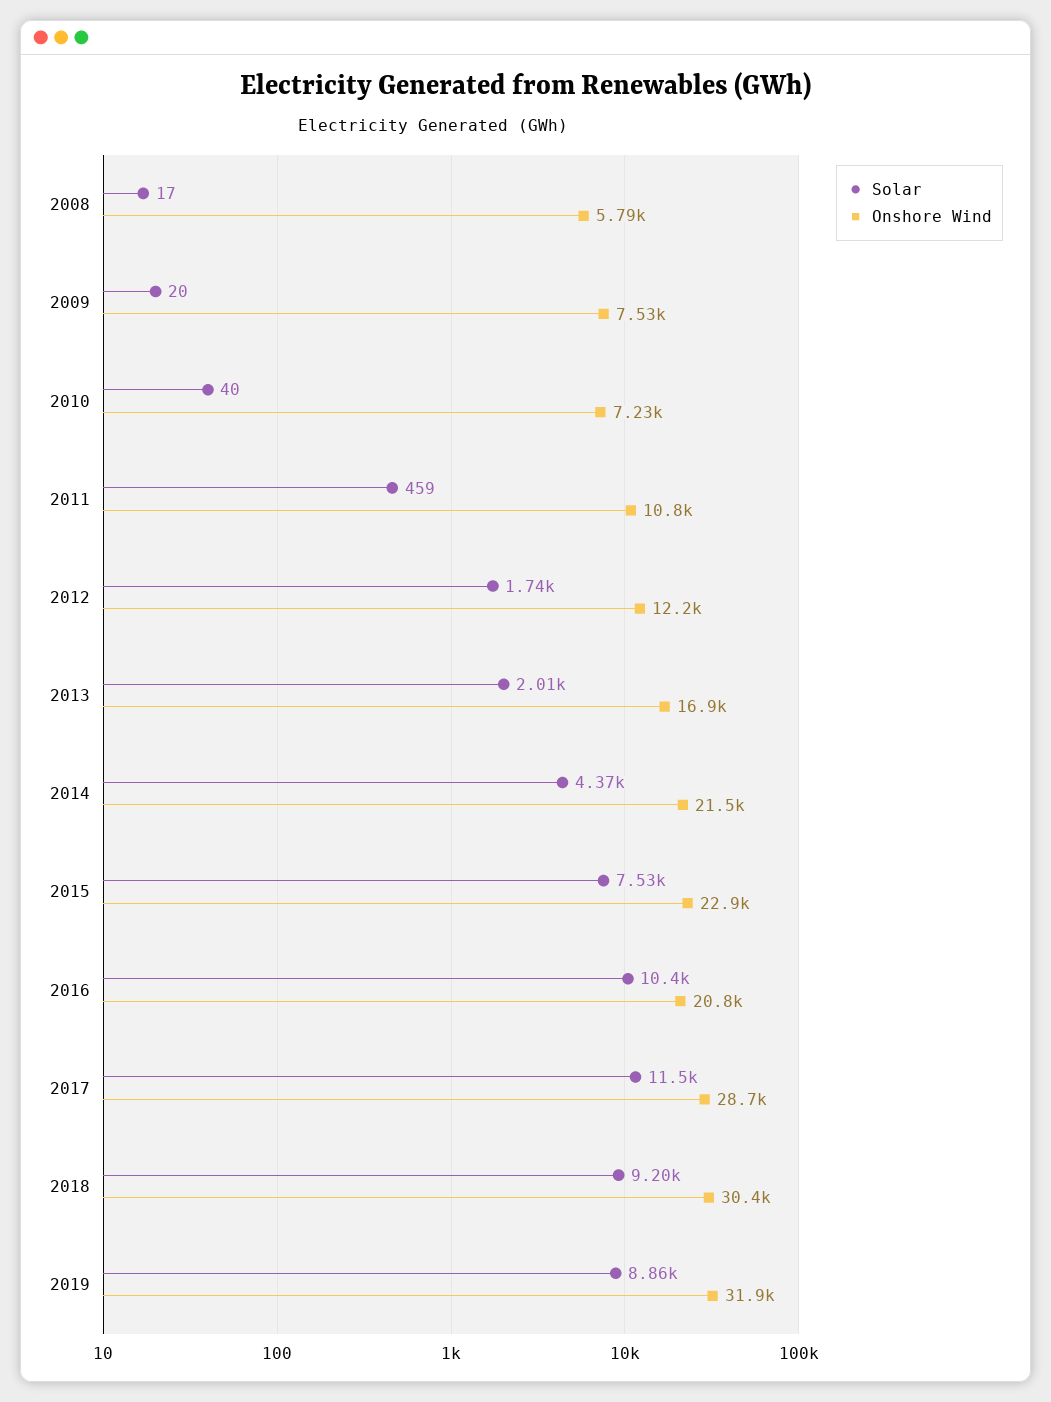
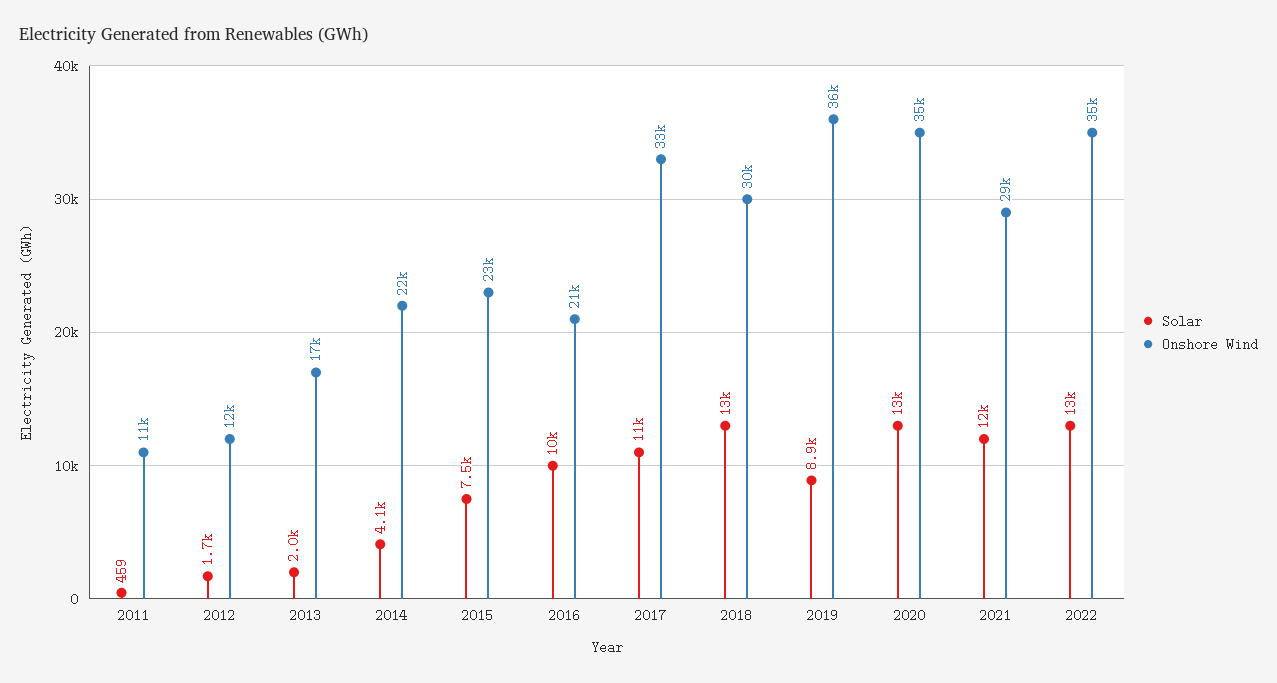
Solar, 2008: 17 -> none
Onshore Wind, 2008: 5790 -> none
Solar, 2009: 20 -> none
Onshore Wind, 2009: 7530 -> none
Solar, 2010: 40 -> none
Onshore Wind, 2010: 7230 -> none
Solar, 2014: 4370 -> 4100
Onshore Wind, 2017: 28700 -> 33000
Solar, 2018: 9200 -> 13000
Onshore Wind, 2019: 31900 -> 36000
Solar, 2020: none -> 13000
Onshore Wind, 2020: none -> 35000
Solar, 2021: none -> 12000
Onshore Wind, 2021: none -> 29000
Solar, 2022: none -> 13000
Onshore Wind, 2022: none -> 35000

